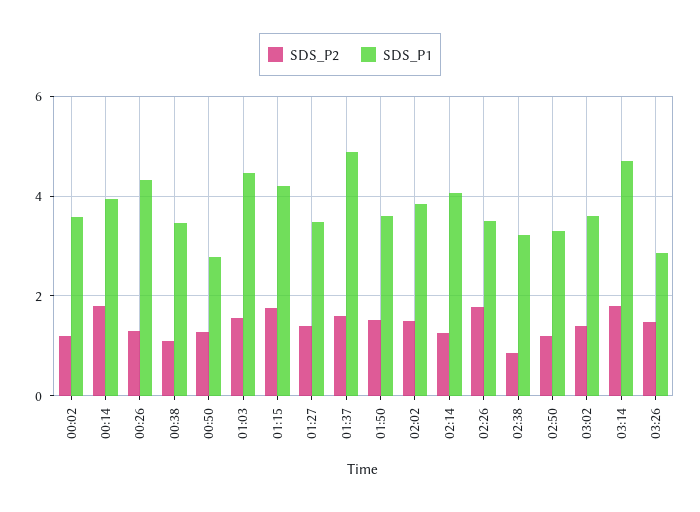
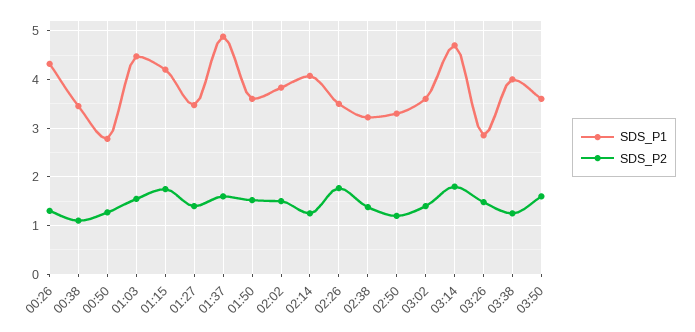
SDS_P2, 00:02: 1.2 -> none
SDS_P1, 00:02: 3.6 -> none
SDS_P2, 00:14: 1.8 -> none
SDS_P1, 00:14: 4 -> none
SDS_P2, 02:38: 0.8 -> 1.4
SDS_P1, 03:38: none -> 4
SDS_P2, 03:38: none -> 1.2
SDS_P1, 03:50: none -> 3.6
SDS_P2, 03:50: none -> 1.6

